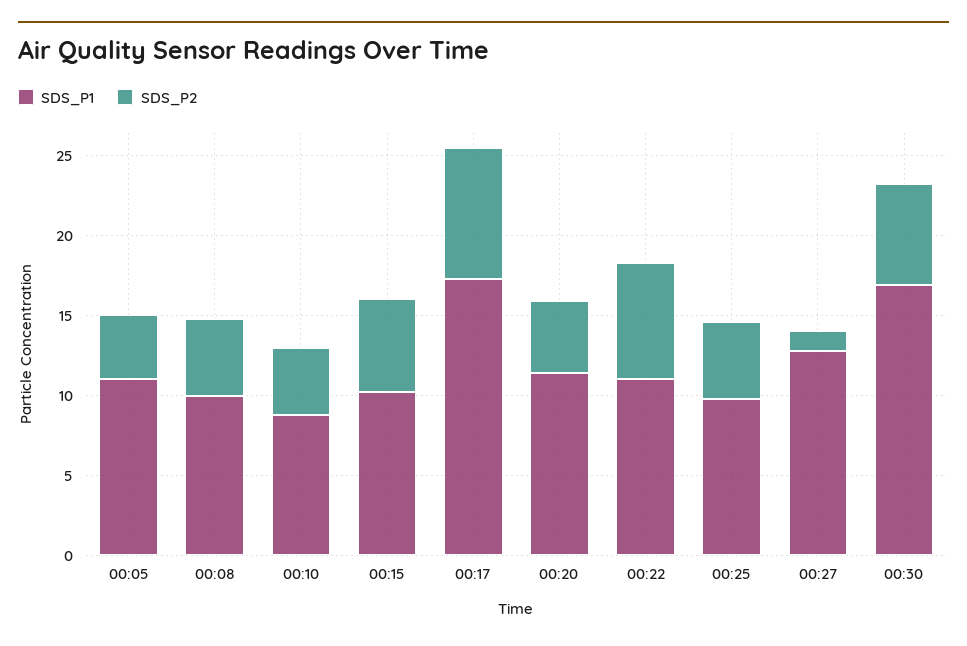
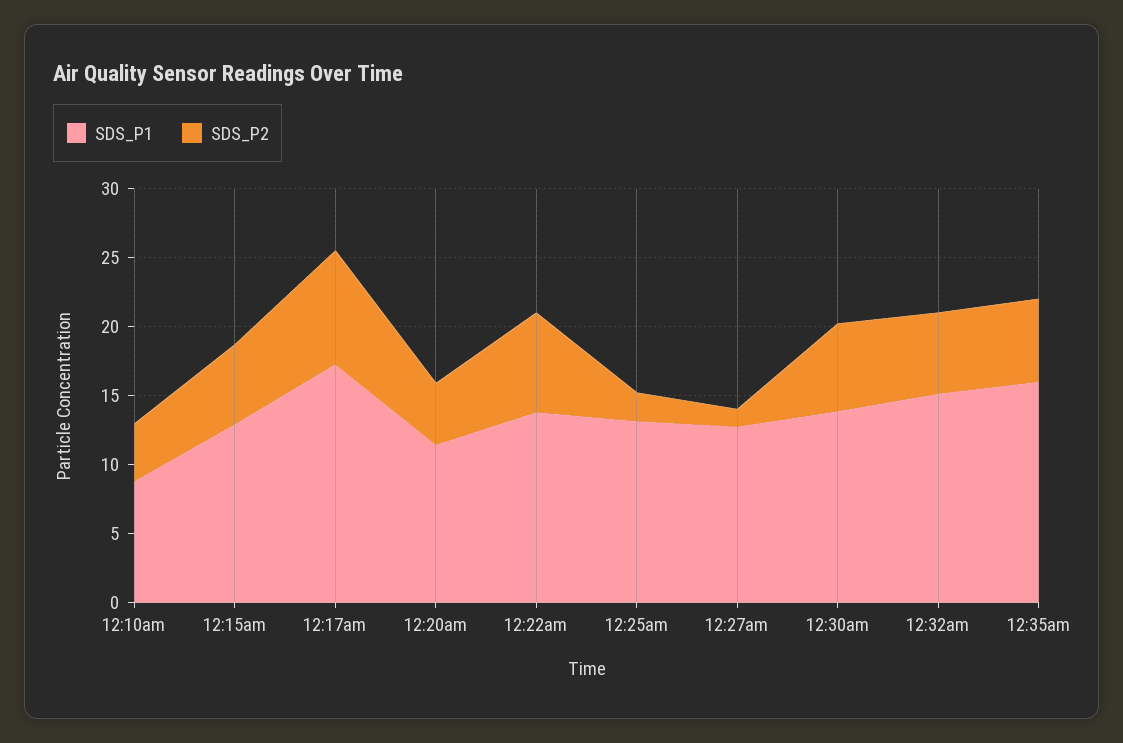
SDS_P1, 00:05: 11 -> none
SDS_P2, 00:05: 4 -> none
SDS_P1, 00:08: 10 -> none
SDS_P2, 00:08: 5 -> none
SDS_P1, 00:15: 10 -> 13
SDS_P1, 00:22: 11 -> 14
SDS_P1, 00:25: 10 -> 13
SDS_P2, 00:25: 5 -> 2
SDS_P1, 00:30: 17 -> 14
SDS_P1, 12:32am: none -> 15
SDS_P2, 12:32am: none -> 6
SDS_P1, 12:35am: none -> 16
SDS_P2, 12:35am: none -> 6

